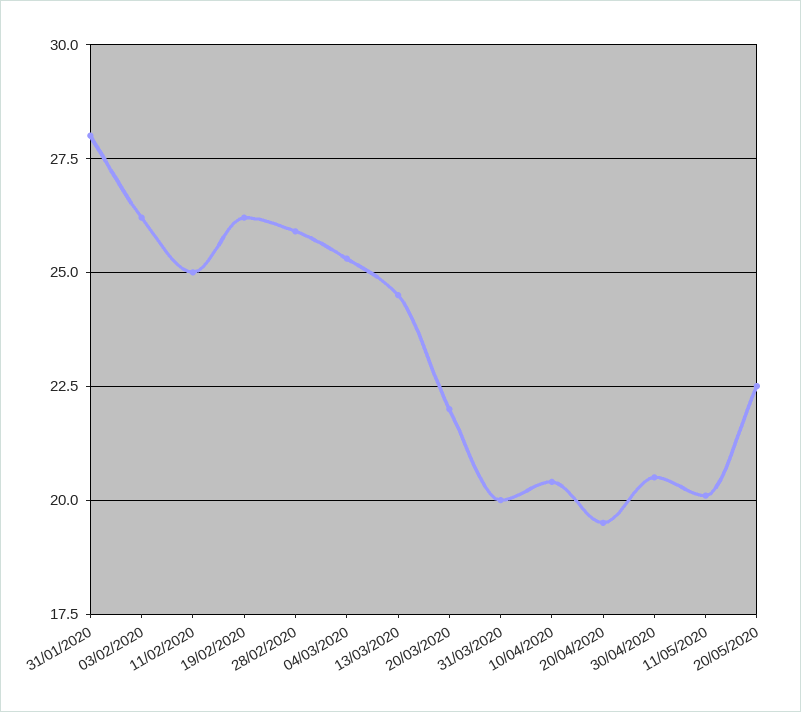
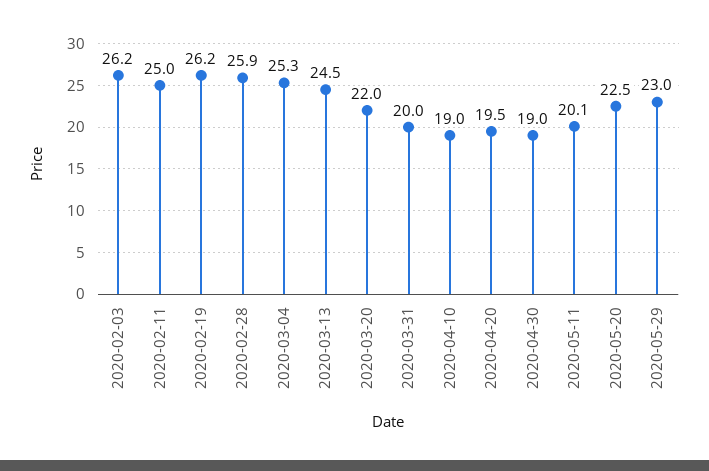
31/01/2020: 28 -> none
10/04/2020: 20.5 -> 19
30/04/2020: 20.5 -> 19
2020-05-29: none -> 23

